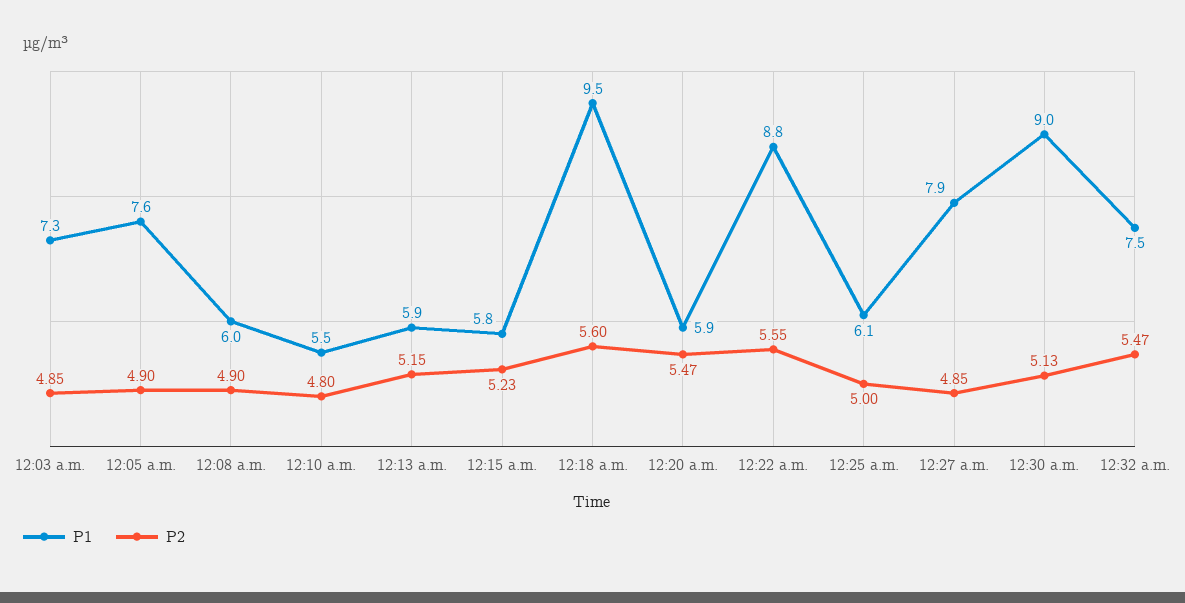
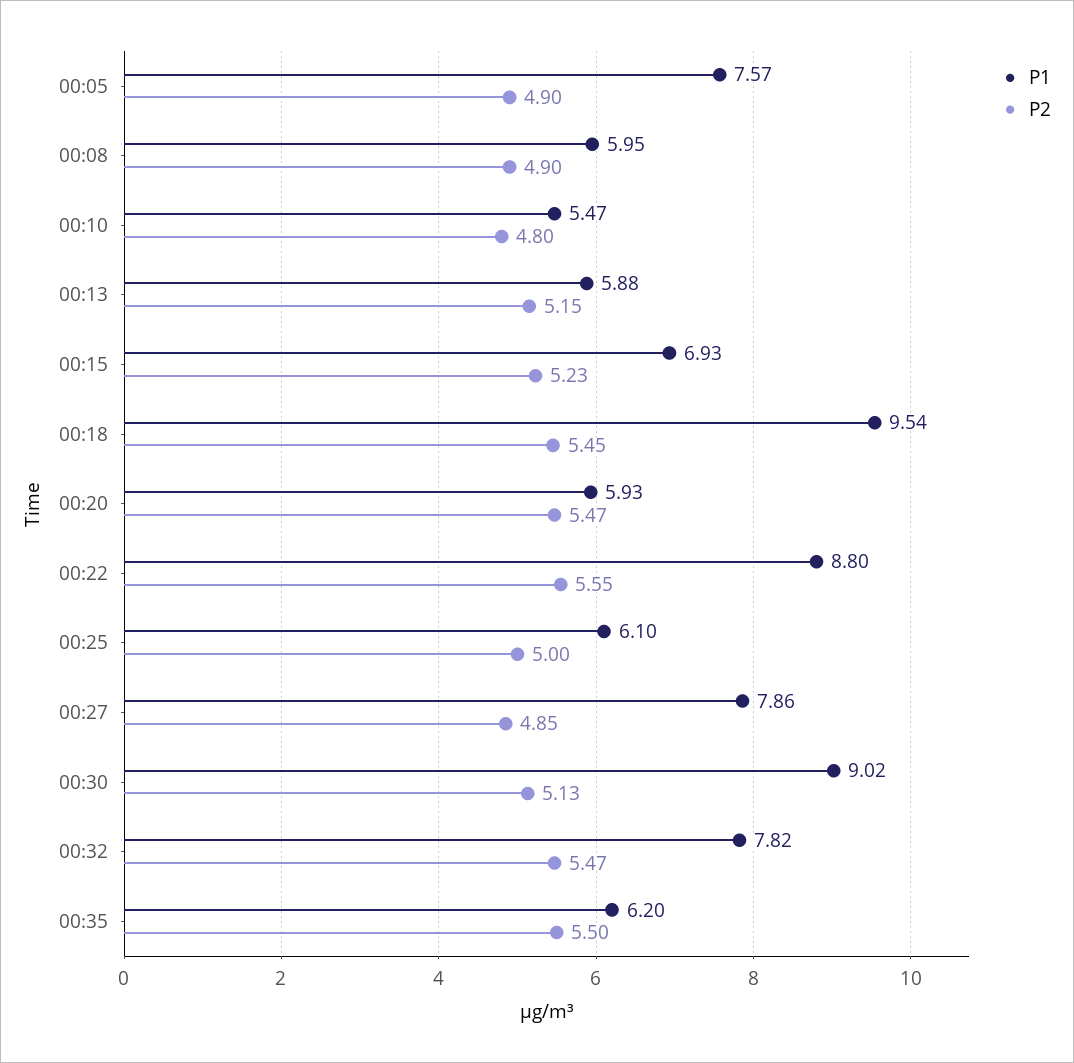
P1, 12:03 a.m.: 7.3 -> none
P2, 12:03 a.m.: 4.85 -> none
P1, 12:15 a.m.: 5.8 -> 6.93
P2, 12:18 a.m.: 5.6 -> 5.45
P1, 12:32 a.m.: 7.5 -> 7.82
P1, 00:35: none -> 6.2
P2, 00:35: none -> 5.5

